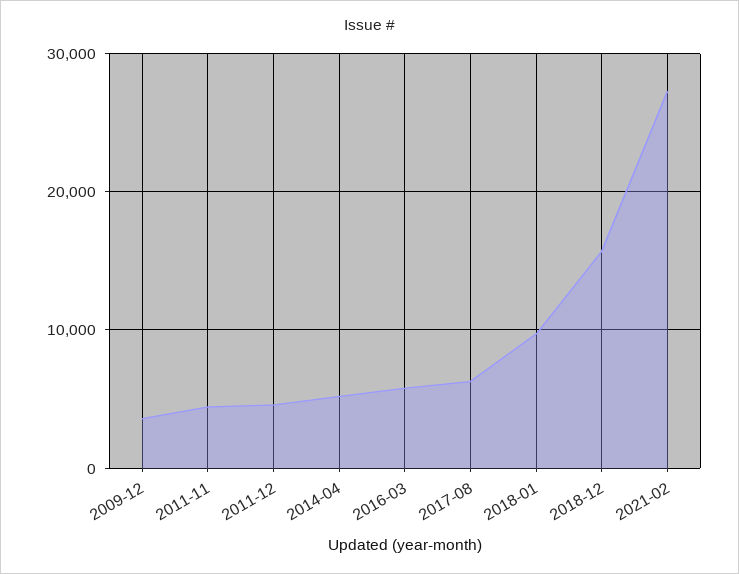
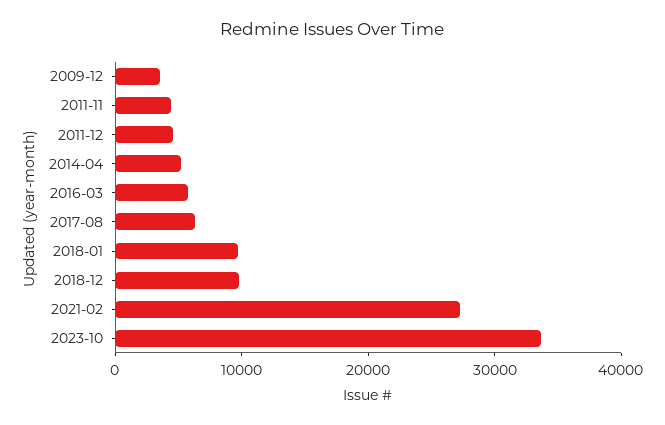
2018-12: 16000 -> 10000
2023-10: none -> 34000

